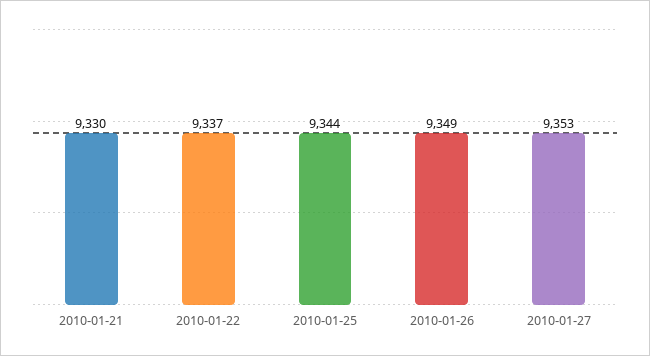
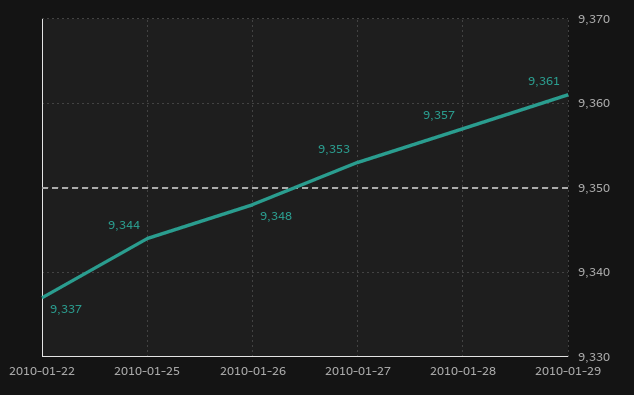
2010-01-21: 9330 -> none
2010-01-26: 9349 -> 9348
2010-01-28: none -> 9357
2010-01-29: none -> 9361

